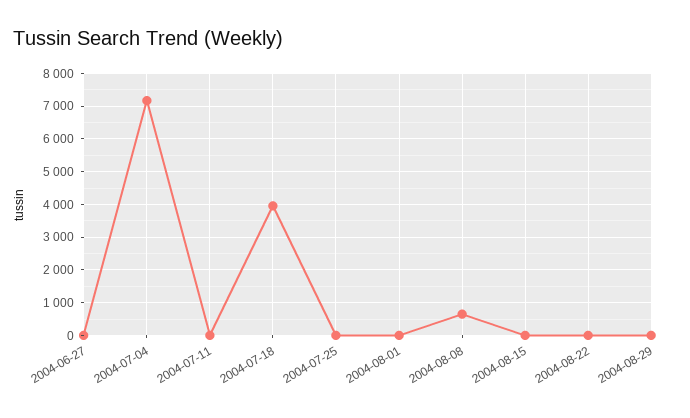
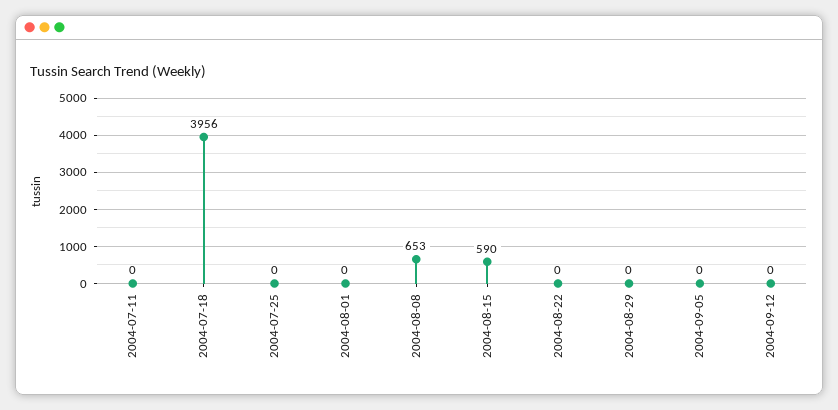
2004-06-27: 0 -> none
2004-07-04: 7200 -> none
2004-08-15: 0 -> 590
2004-09-05: none -> 0
2004-09-12: none -> 0

